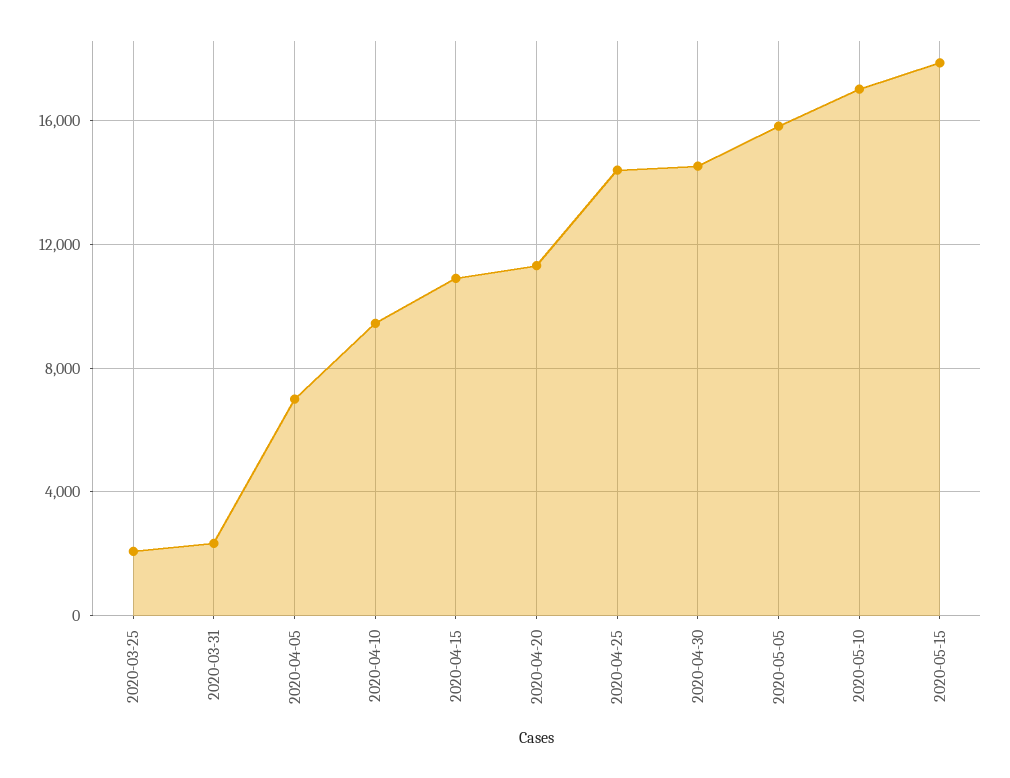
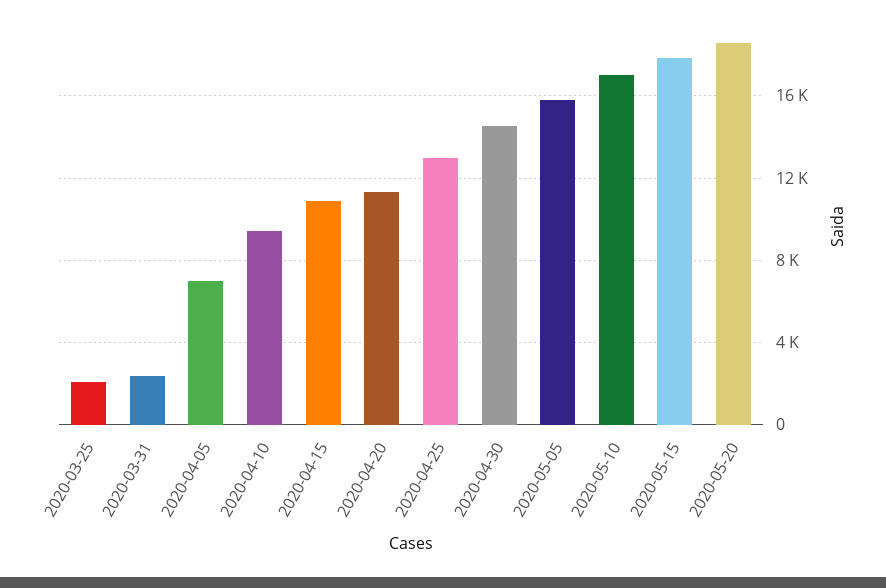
2020-04-25: 14500 -> 13000
2020-05-20: none -> 18500

